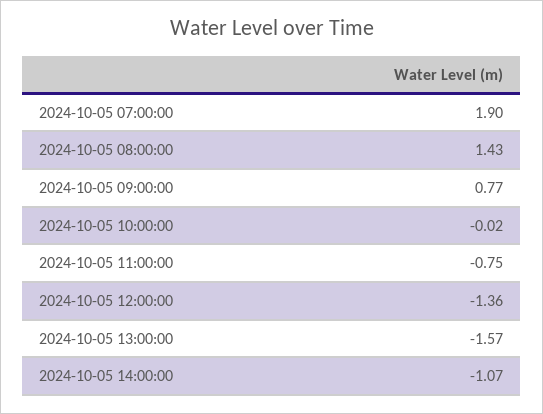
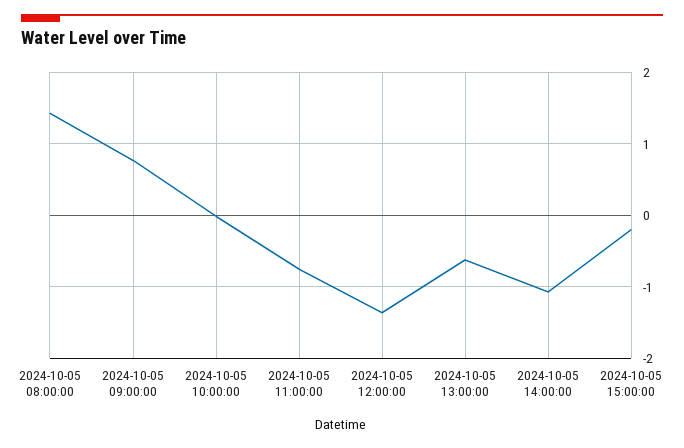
2024-10-05 07:00:00: 1.9 -> none
2024-10-05 13:00:00: -1.57 -> -0.6
2024-10-05 15:00:00: none -> -0.2

